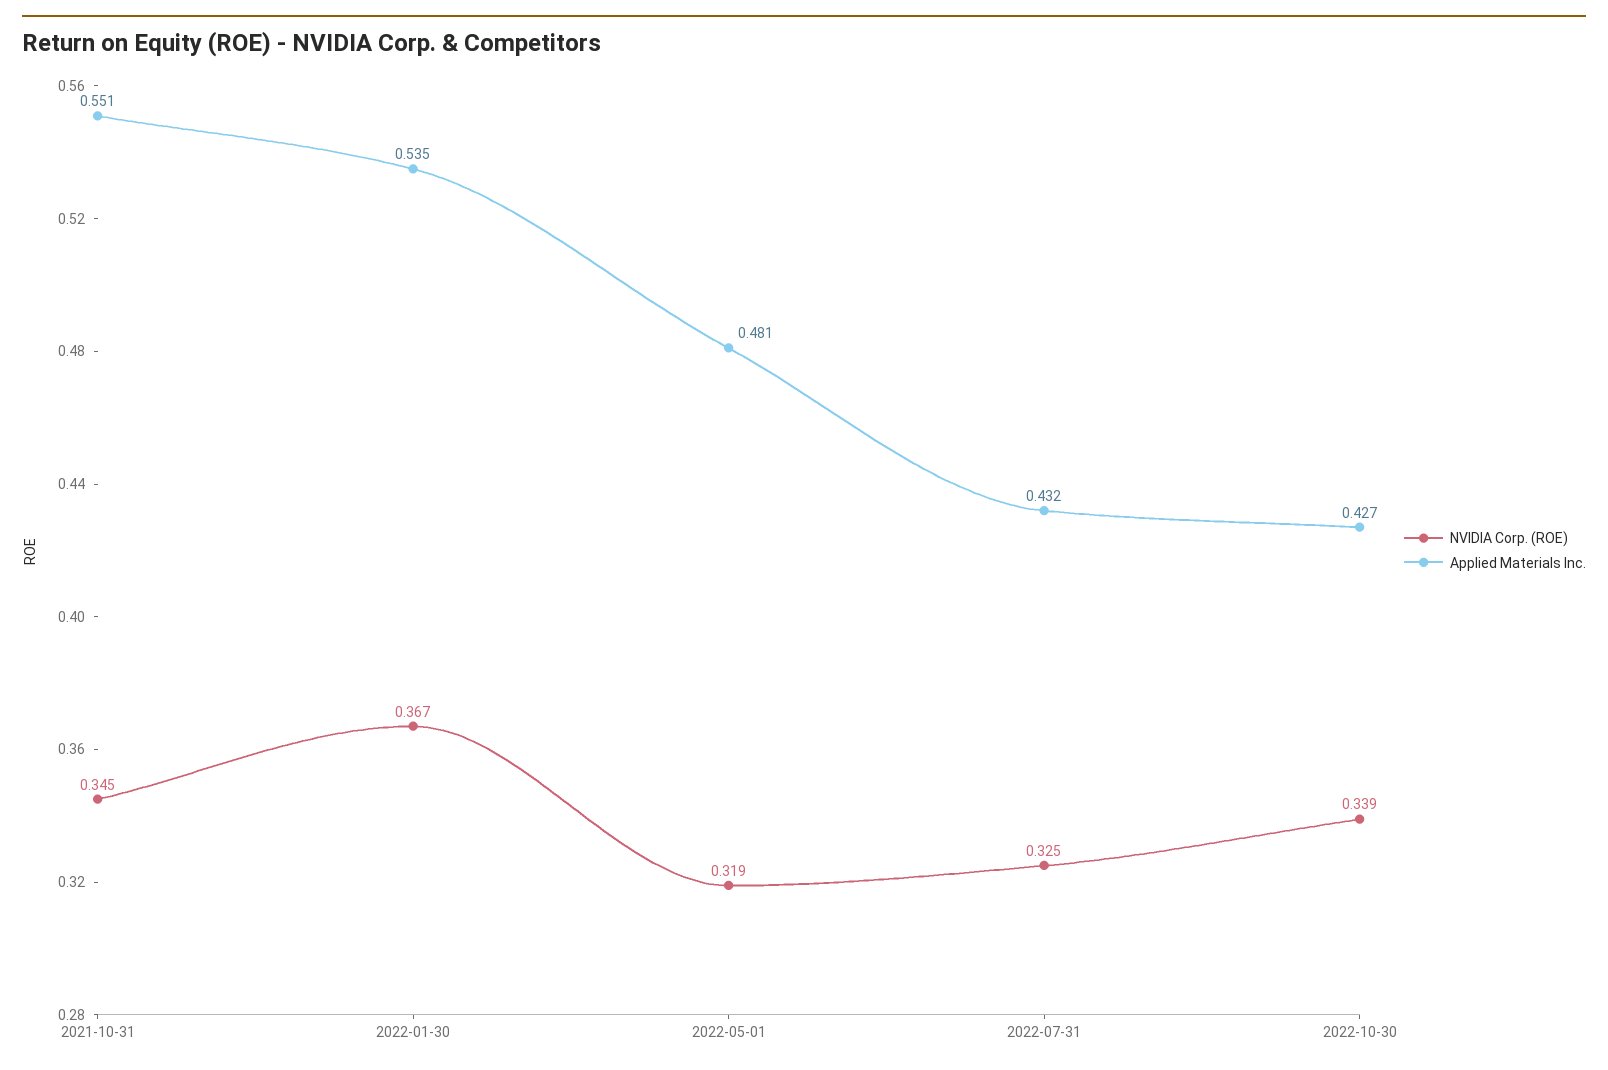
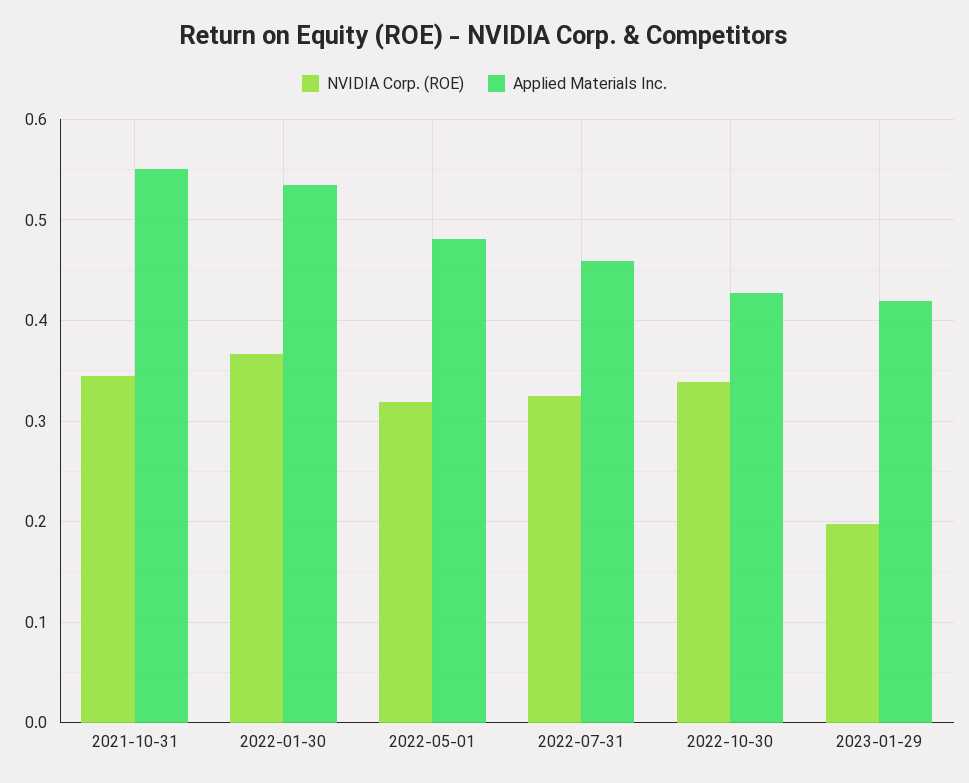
Applied Materials Inc., 2022-07-31: 0.432 -> 0.46
NVIDIA Corp. (ROE), 2023-01-29: none -> 0.2
Applied Materials Inc., 2023-01-29: none -> 0.42

